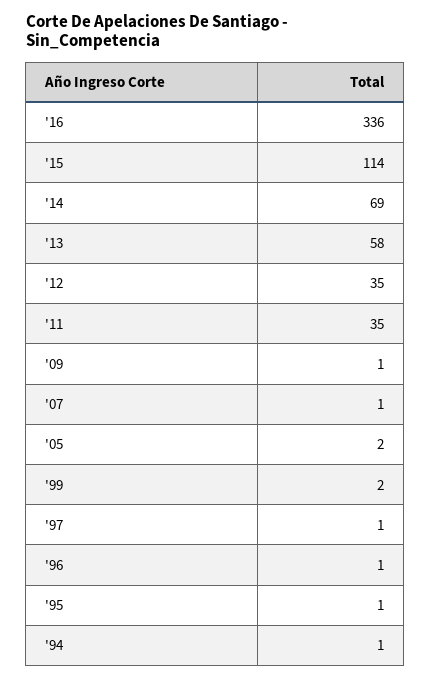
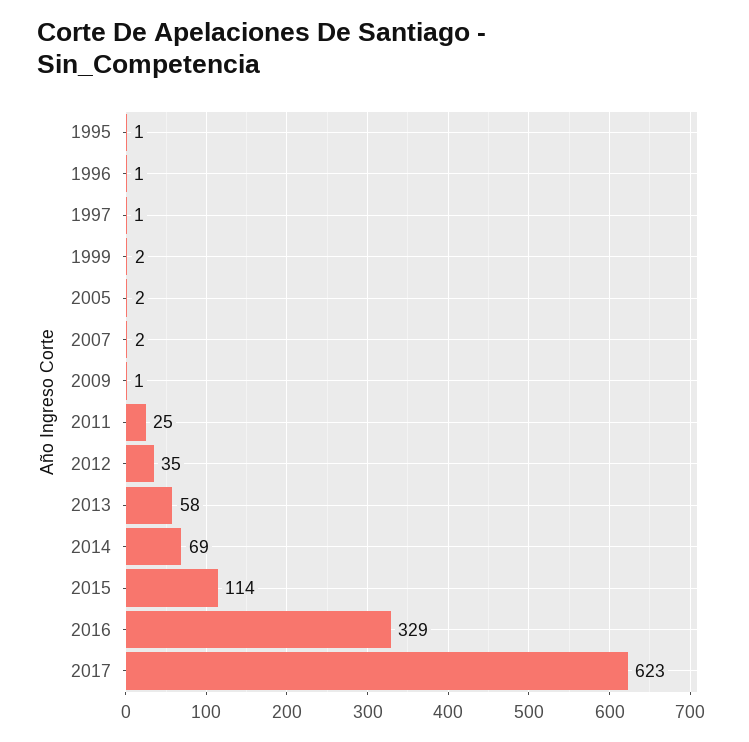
'16: 336 -> 329
'11: 35 -> 25
'07: 1 -> 2
'94: 1 -> none
2017: none -> 623

